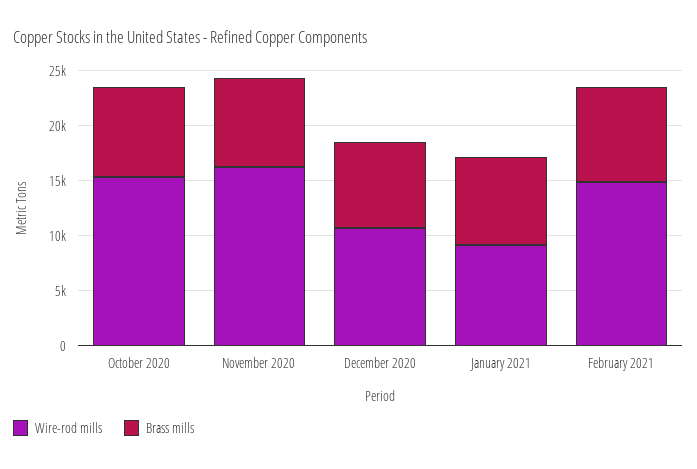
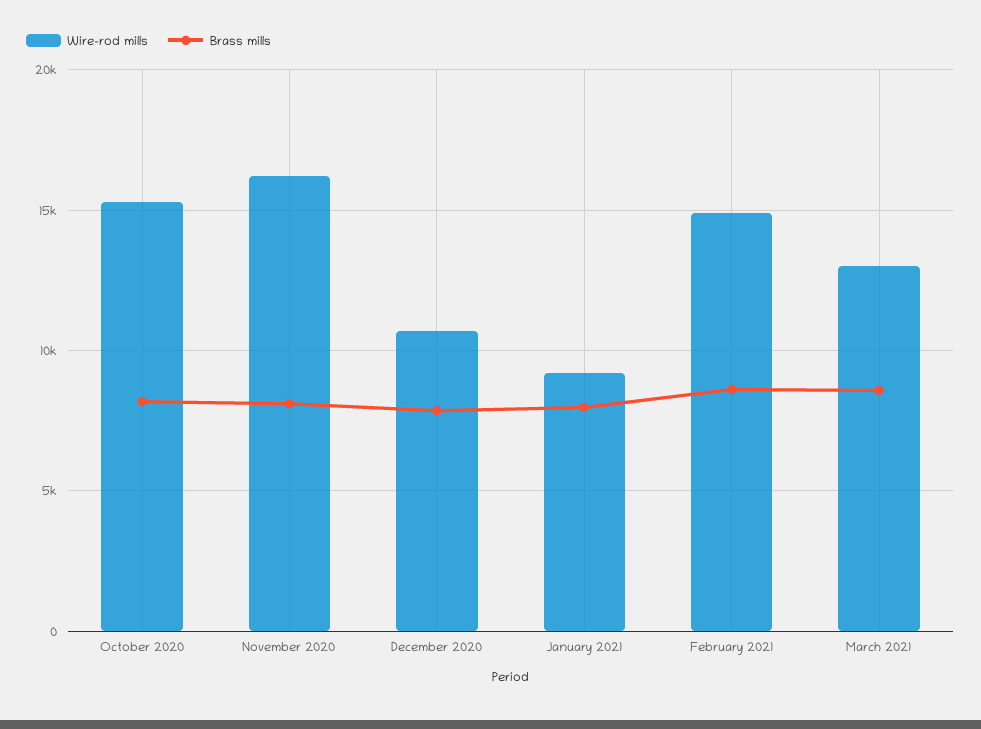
Wire-rod mills, March 2021: none -> 13000
Brass mills, March 2021: none -> 8500

